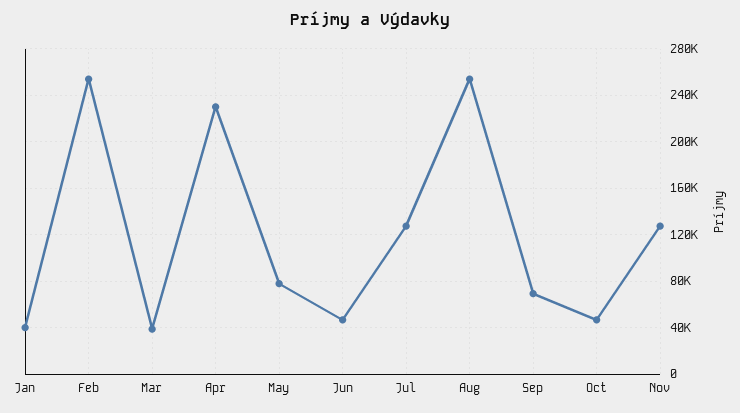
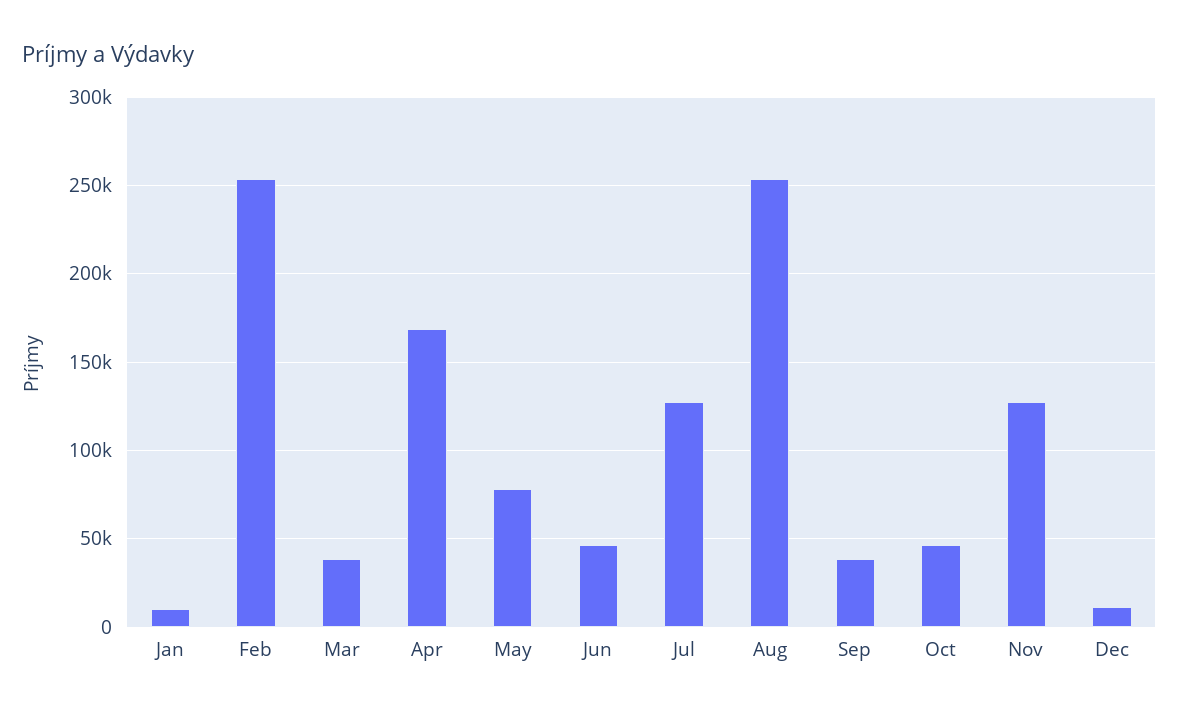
Jan: 40000 -> 10000
Apr: 230000 -> 170000
Sep: 70000 -> 40000
Dec: none -> 10000

